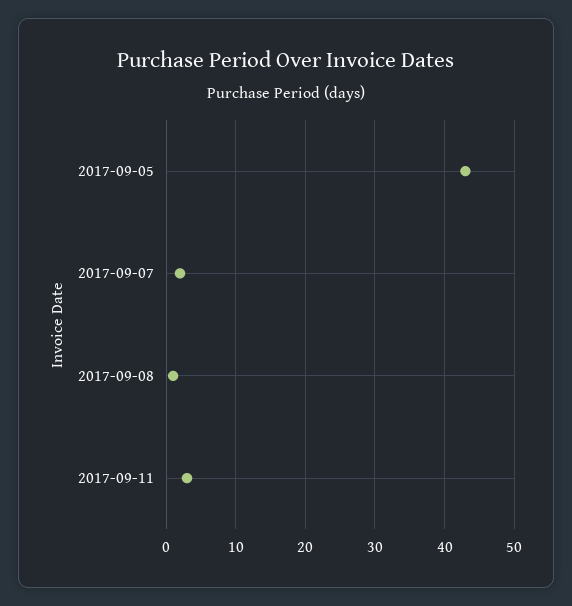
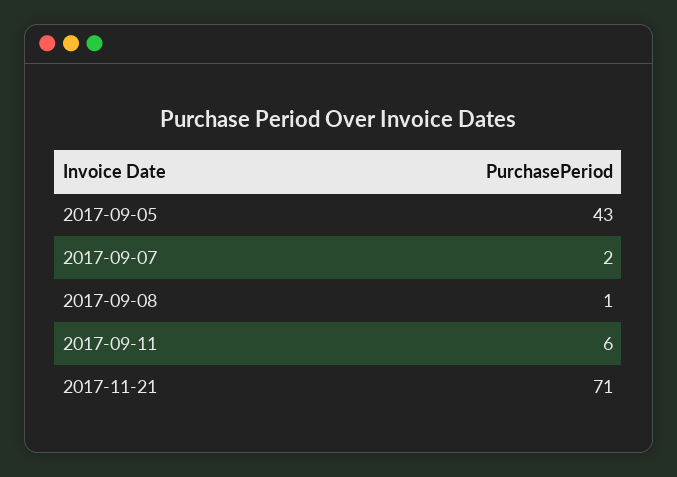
2017-09-11: 3 -> 6
2017-11-21: none -> 71

